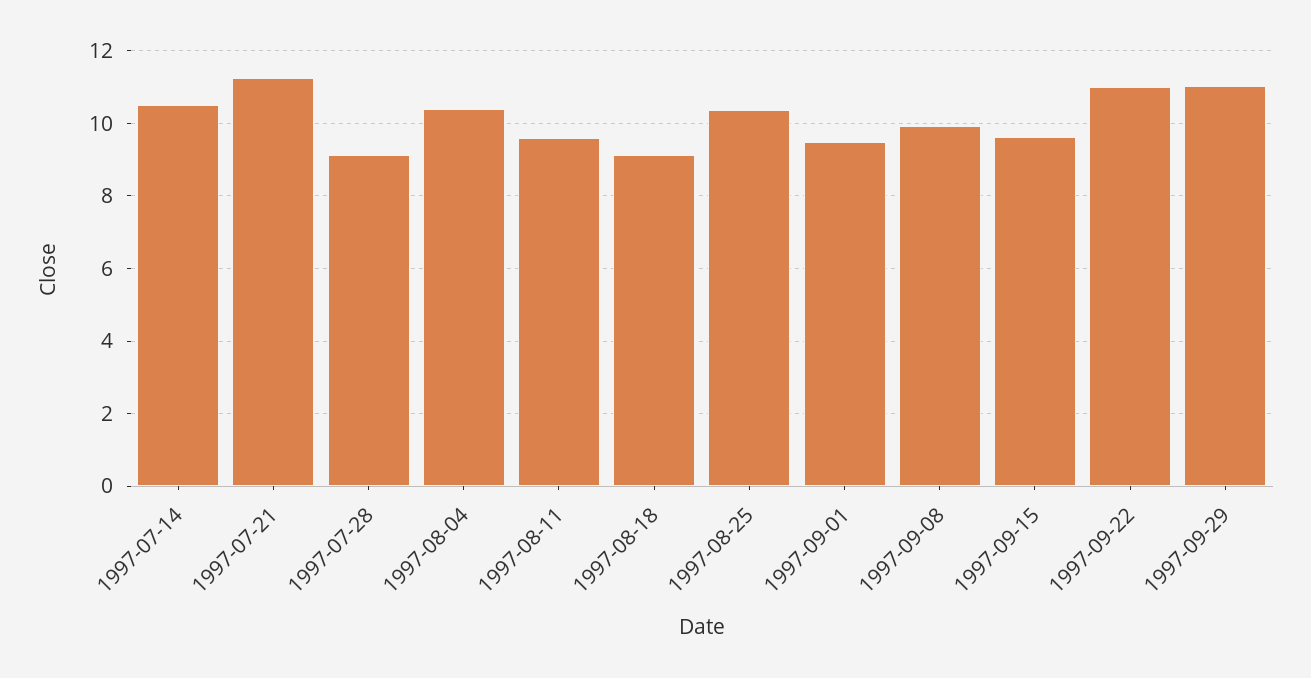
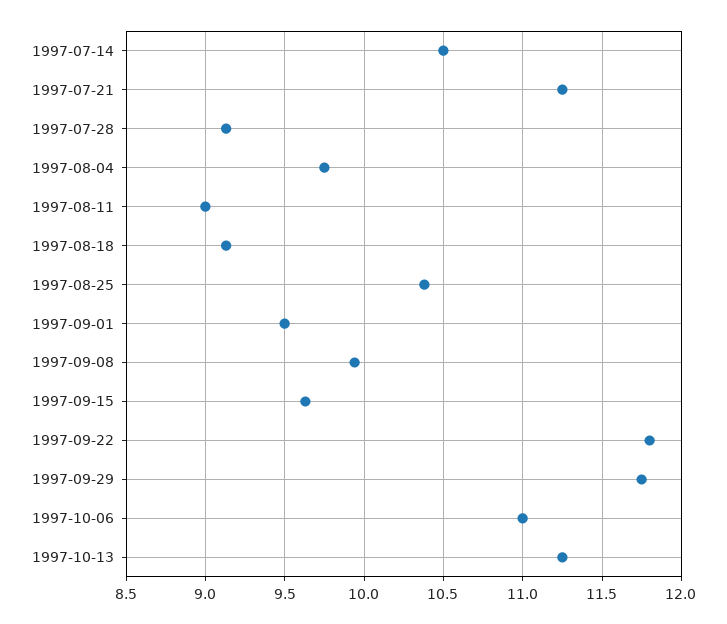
1997-08-04: 10.4 -> 9.75
1997-08-11: 9.6 -> 9
1997-09-22: 11 -> 11.8
1997-09-29: 11 -> 11.75
1997-10-06: none -> 11
1997-10-13: none -> 11.25

